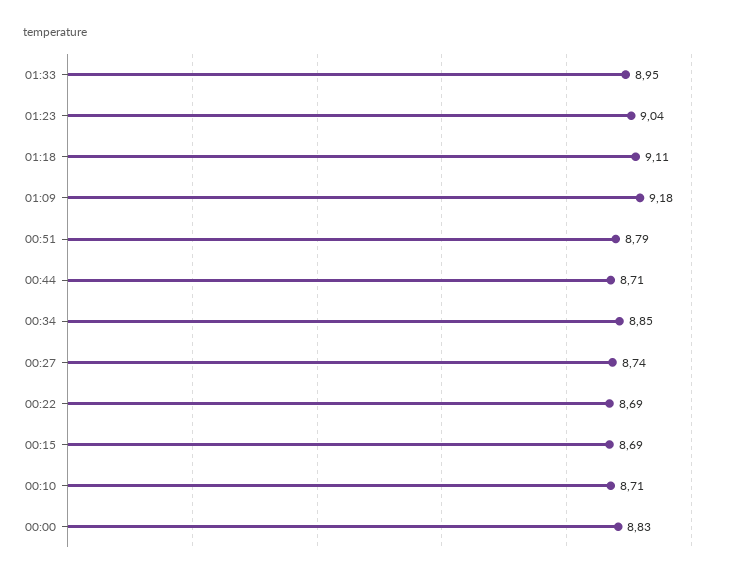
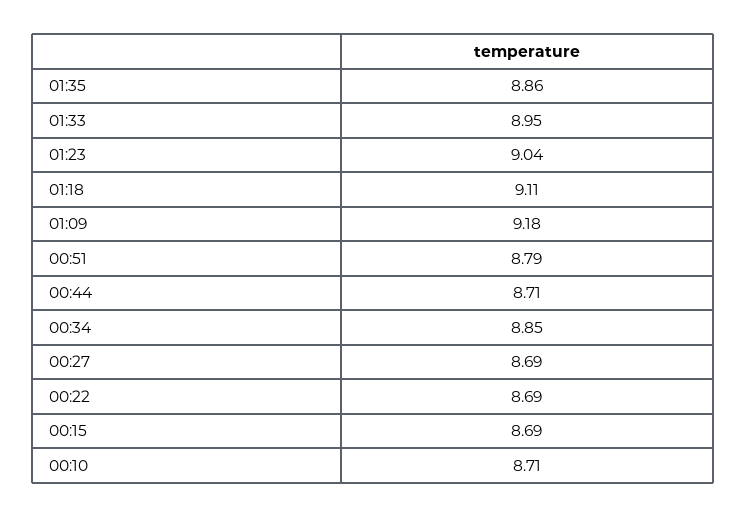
00:27: 8.74 -> 8.69
00:00: 8.83 -> none
01:35: none -> 8.86

